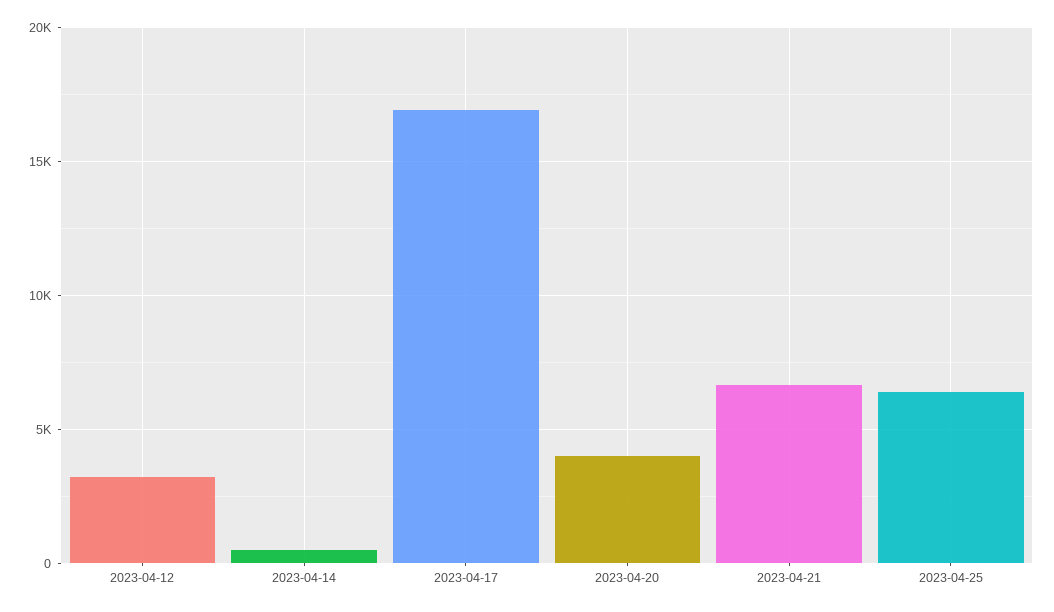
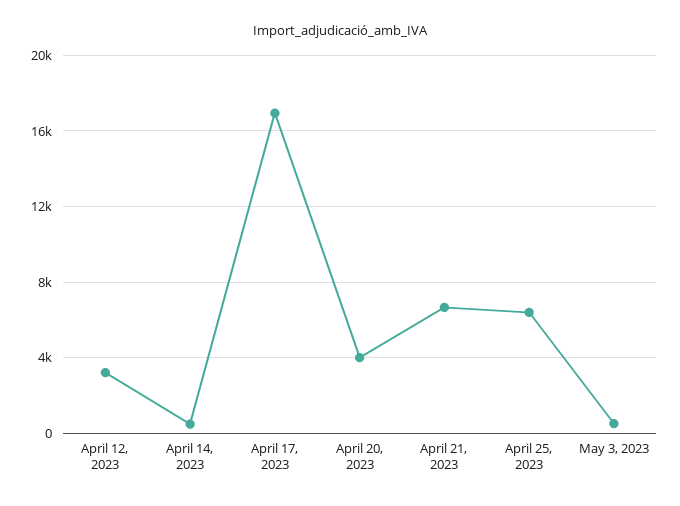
May 3, 2023: none -> 500

